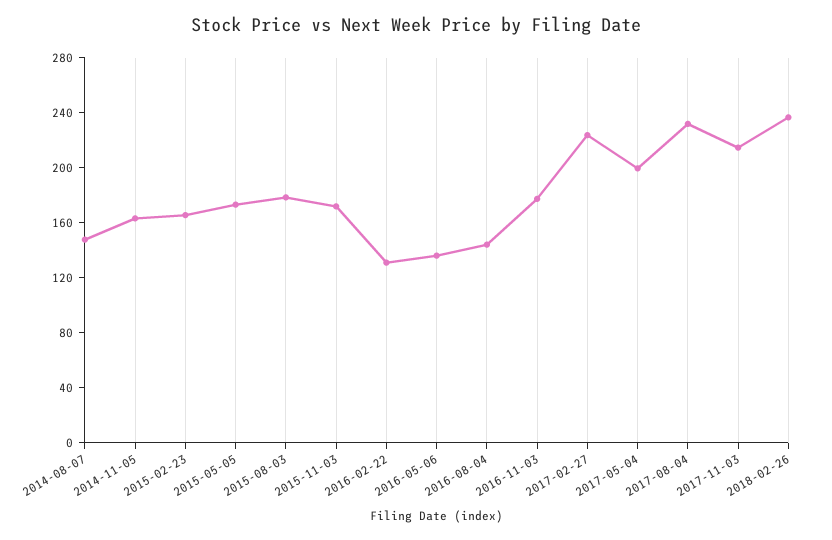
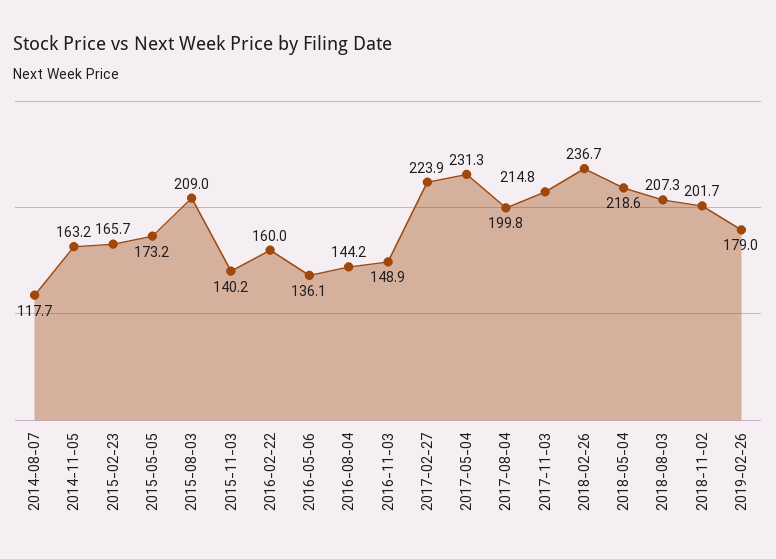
2014-08-07: 150 -> 117.7
2015-08-03: 180 -> 209
2015-11-03: 170 -> 140.2
2016-02-22: 130 -> 160
2016-11-03: 180 -> 148.9
2017-05-04: 200 -> 231.3
2017-08-04: 230 -> 199.8
2018-05-04: none -> 218.6
2018-08-03: none -> 207.3
2018-11-02: none -> 201.7
2019-02-26: none -> 179

